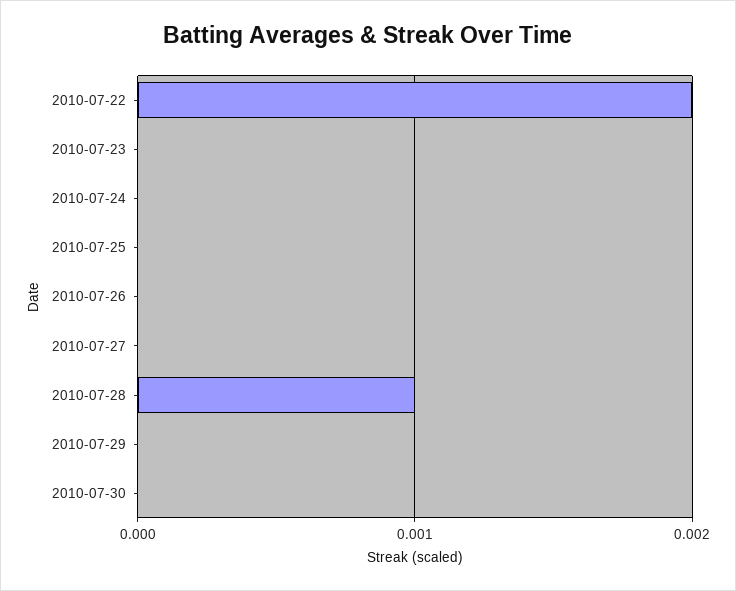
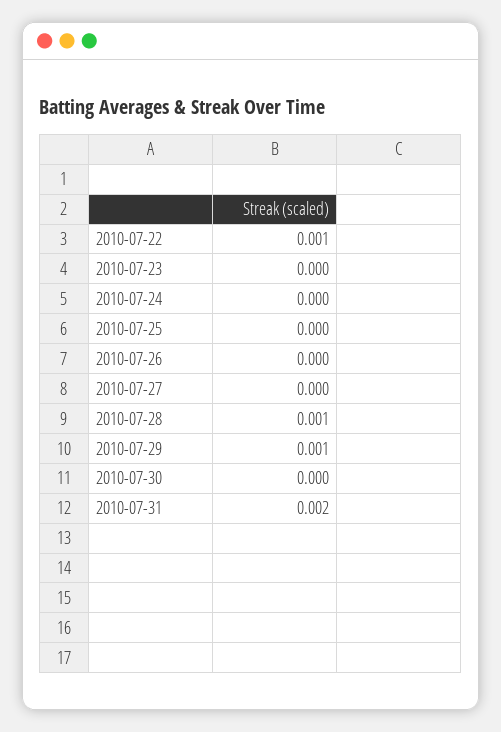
2010-07-22: 0.002 -> 0.001
2010-07-29: 0 -> 0.001
2010-07-31: none -> 0.002

